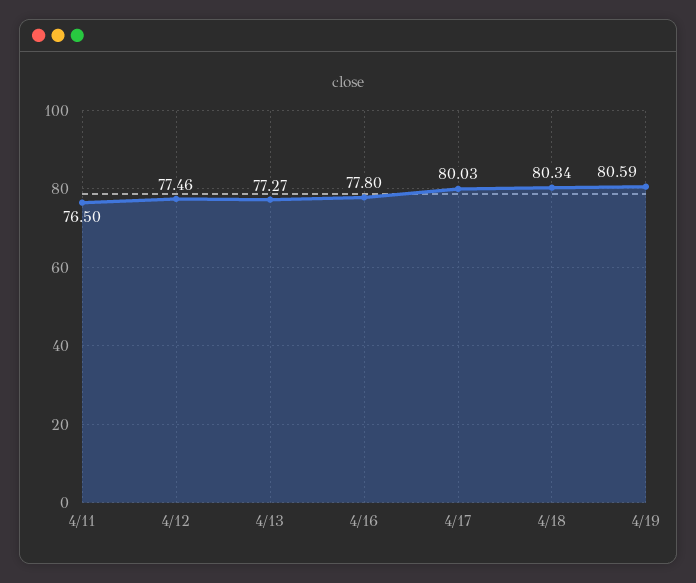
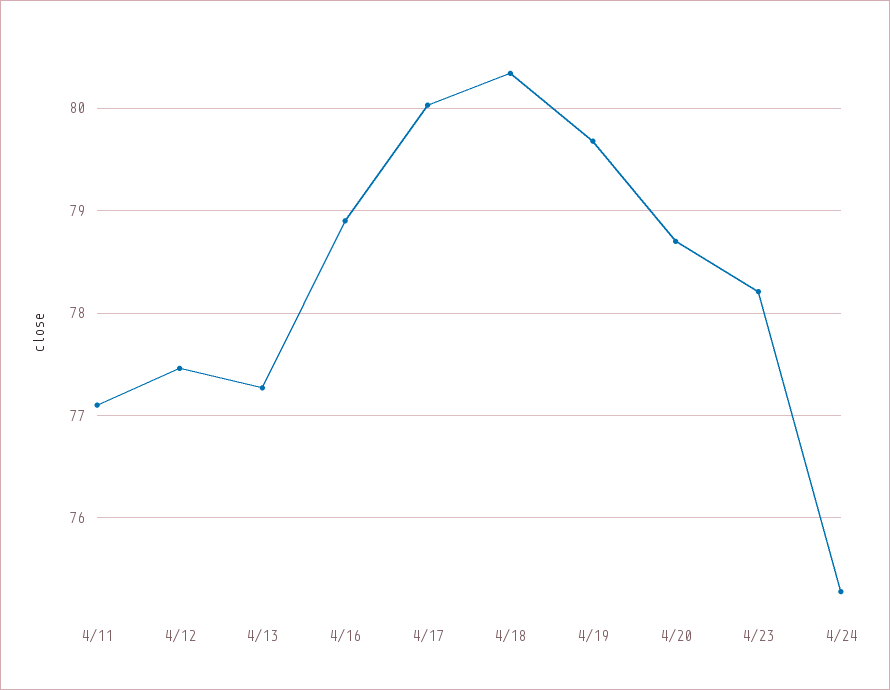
4/11: 76.5 -> 77.1
4/16: 77.8 -> 78.9
4/19: 80.59 -> 79.7
4/20: none -> 78.7
4/23: none -> 78.2
4/24: none -> 75.3

